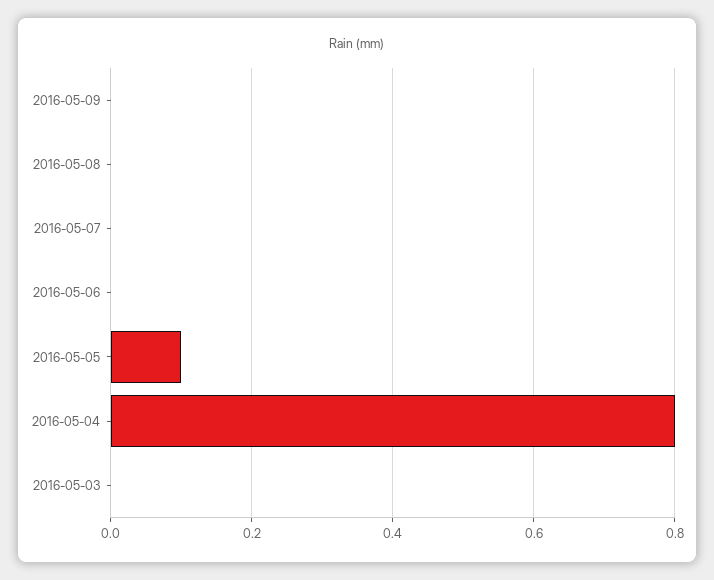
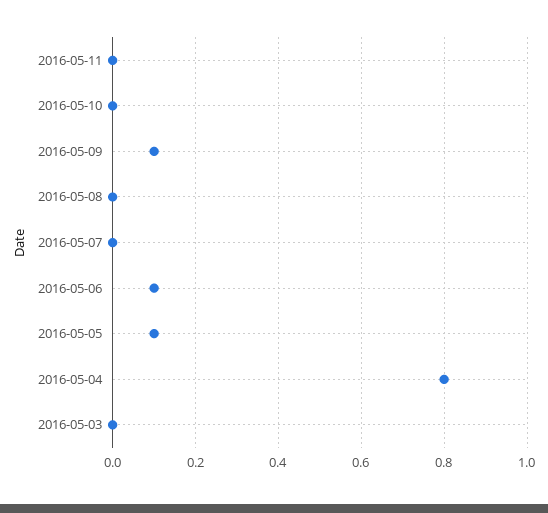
2016-05-09: 0 -> 0.1
2016-05-06: 0 -> 0.1
2016-05-11: none -> 0
2016-05-10: none -> 0

